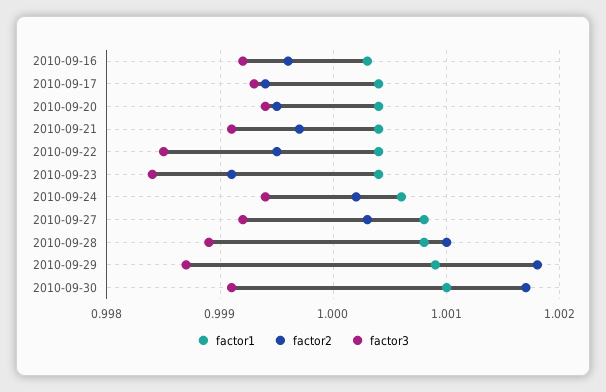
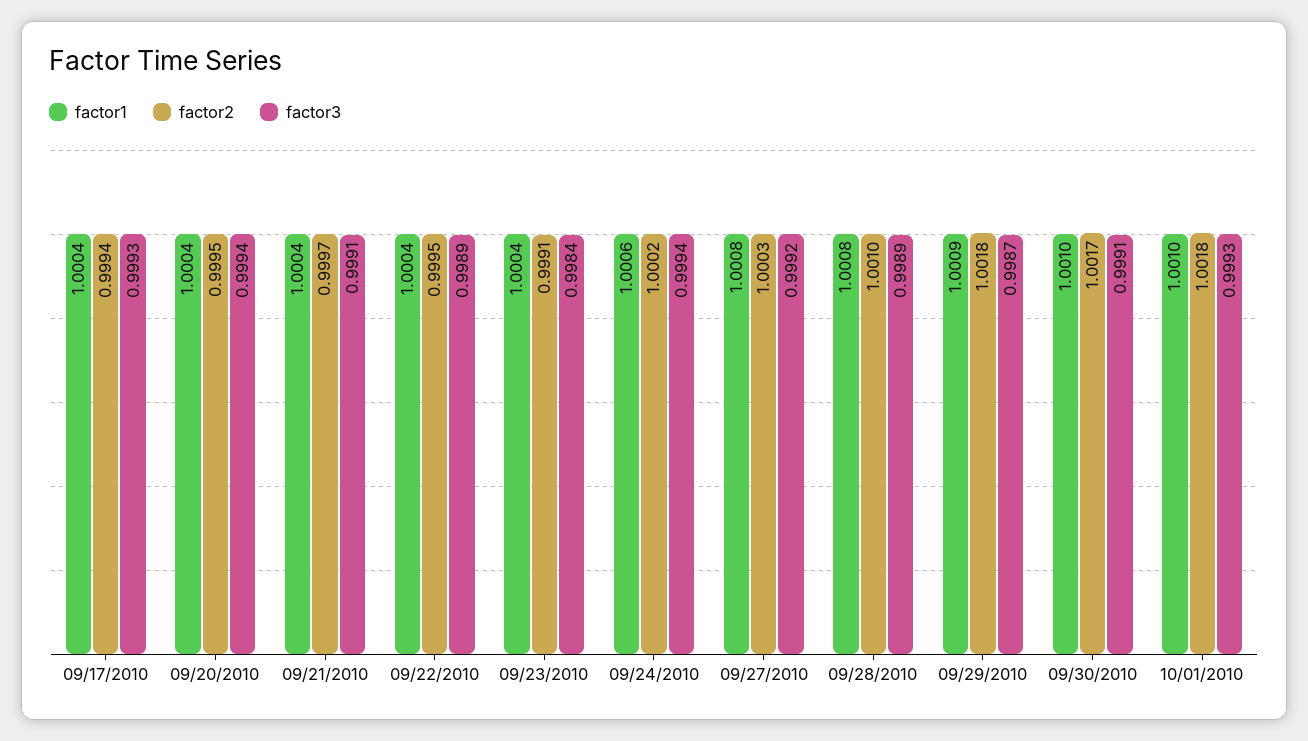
factor1, 2010-09-16: 1.0003 -> none
factor2, 2010-09-16: 0.9996 -> none
factor3, 2010-09-16: 0.9992 -> none
factor3, 2010-09-22: 0.9985 -> 0.9989
factor1, 10/01/2010: none -> 1.001
factor2, 10/01/2010: none -> 1.0018
factor3, 10/01/2010: none -> 0.9993

